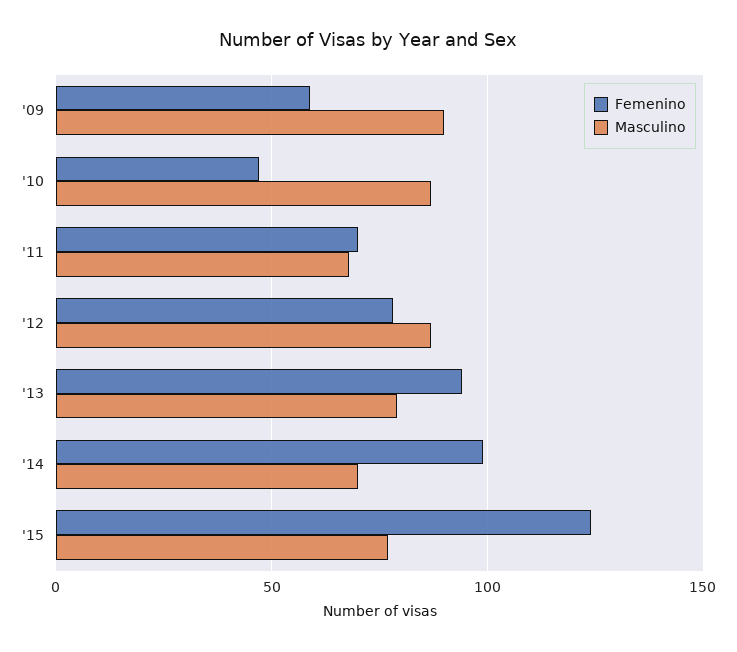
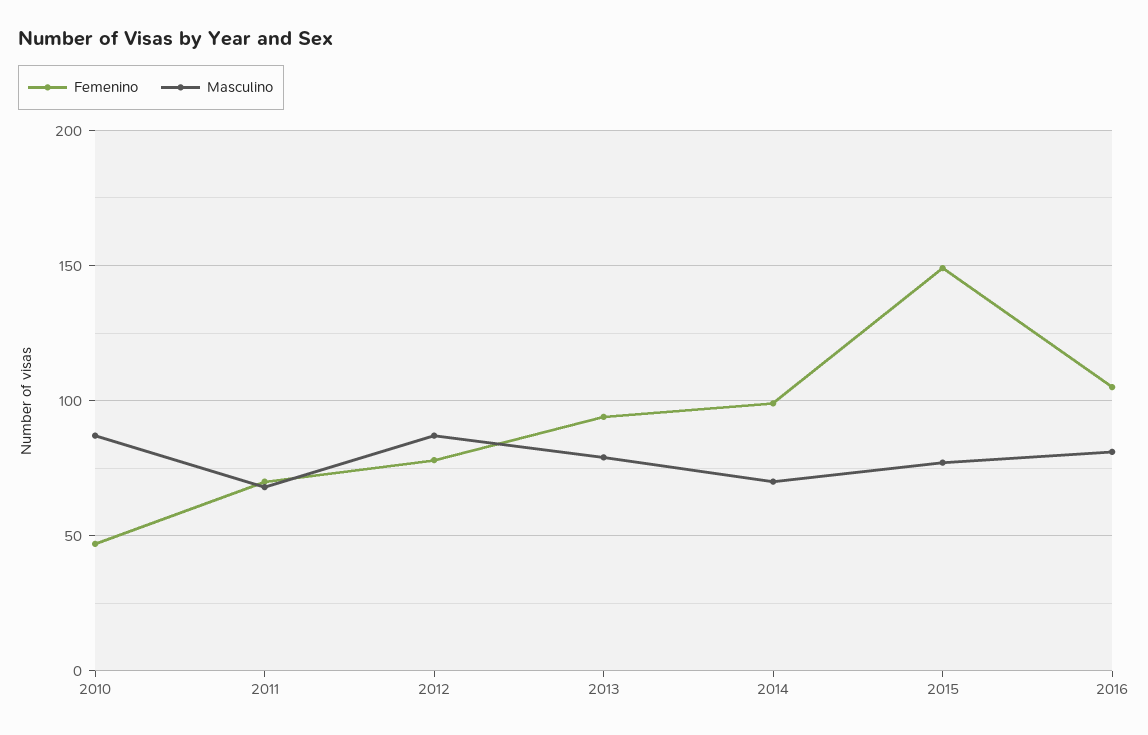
Femenino, '09: 60 -> none
Masculino, '09: 90 -> none
Femenino, '15: 125 -> 150
Femenino, 2016: none -> 105
Masculino, 2016: none -> 80

